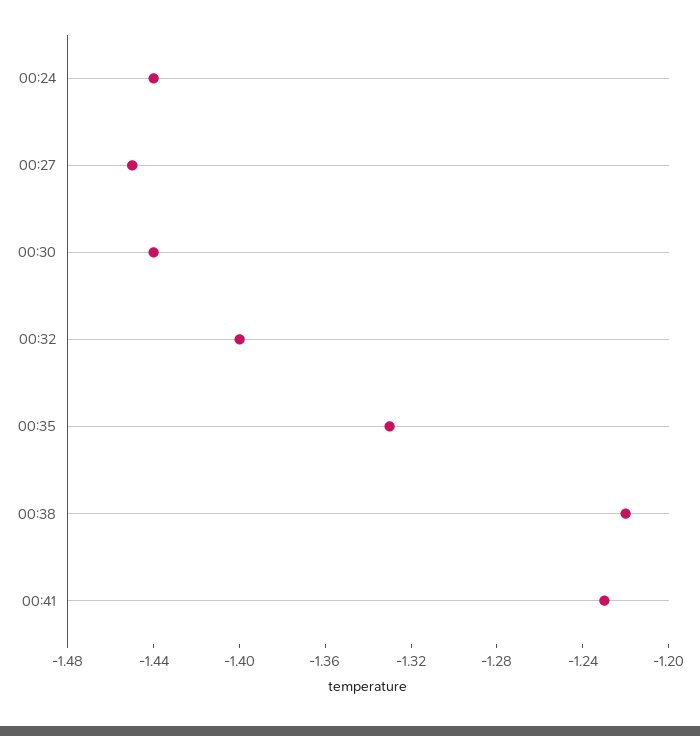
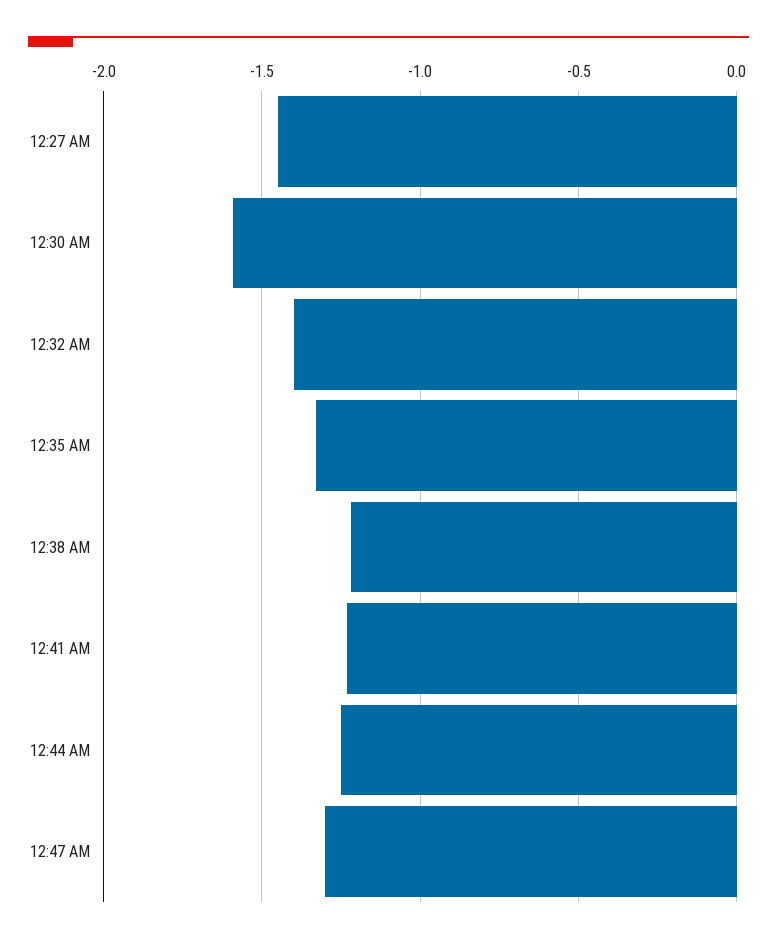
00:24: -1.44 -> none
00:30: -1.44 -> -1.6
12:44 AM: none -> -1.25
12:47 AM: none -> -1.3

